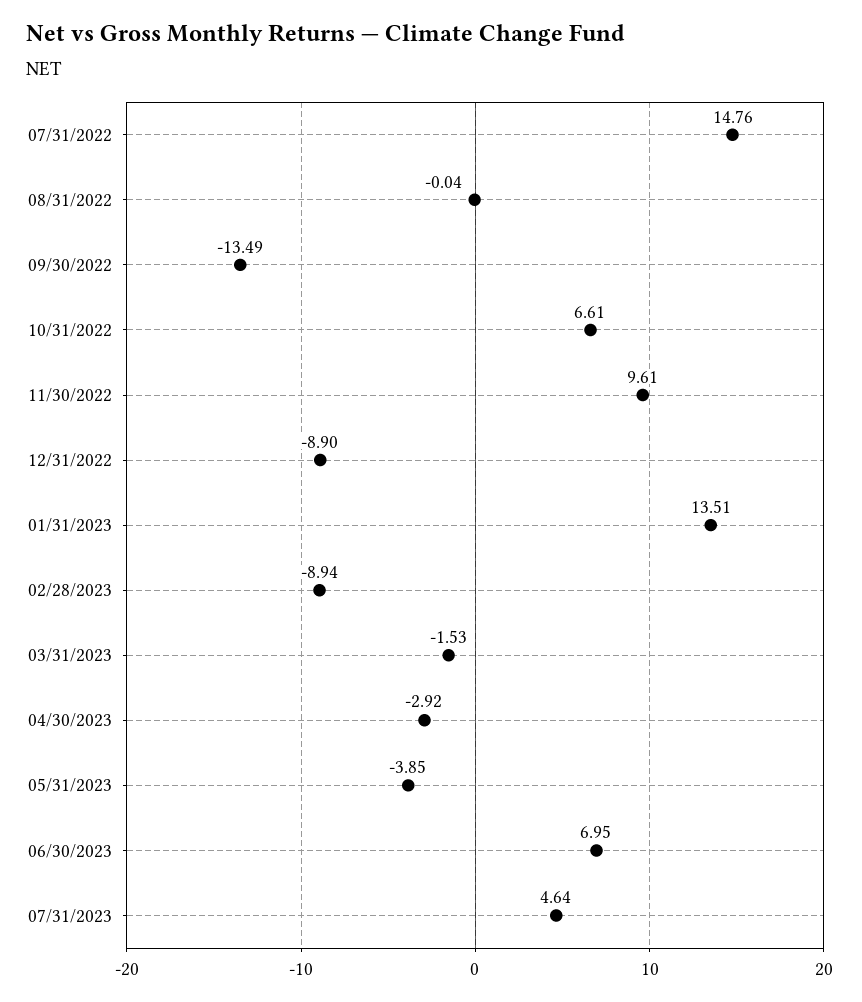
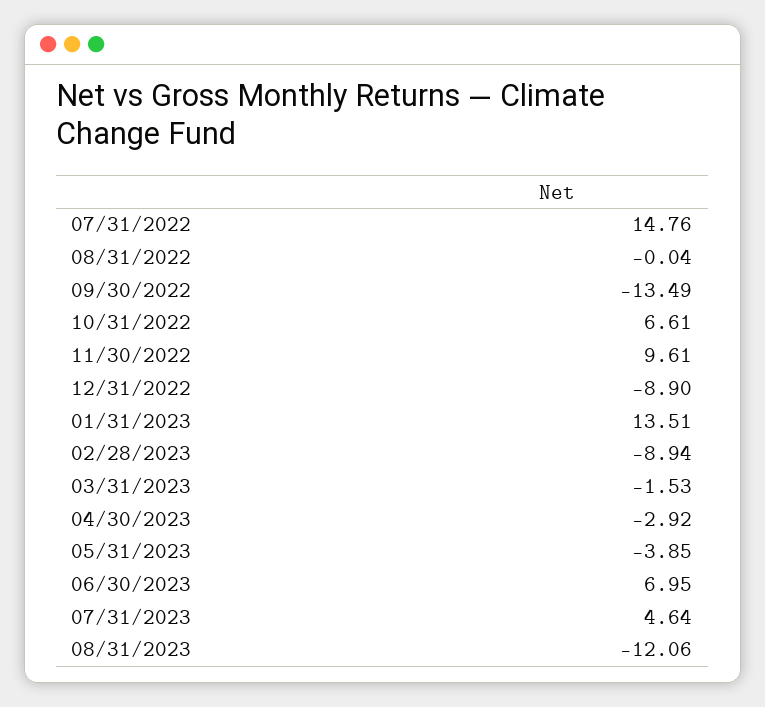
08/31/2023: none -> -12.06

